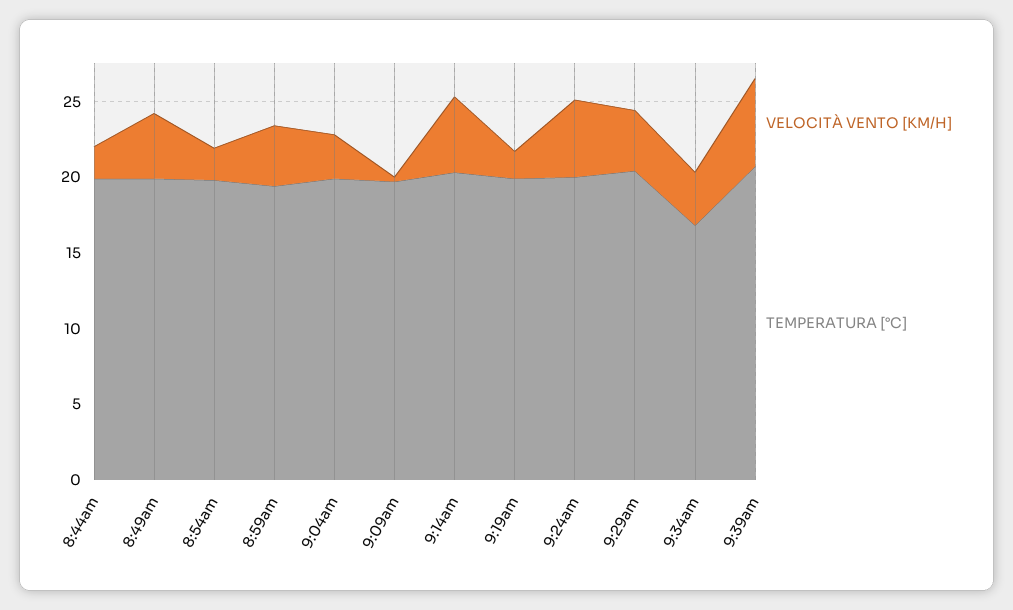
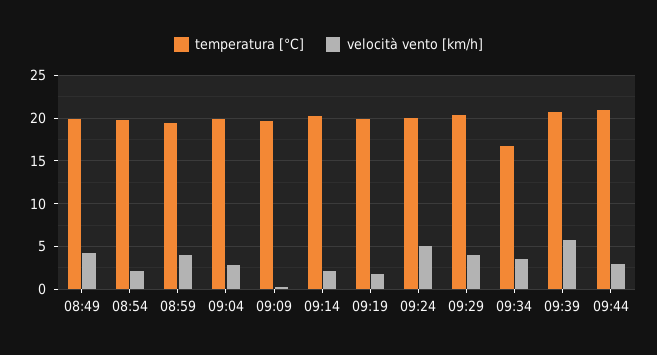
VELOCITÀ VENTO [KM/H], 8:44am: 2 -> none
TEMPERATURA [°C], 8:44am: 20 -> none
VELOCITÀ VENTO [KM/H], 9:14am: 5 -> 2
TEMPERATURA [°C], 09:44: none -> 21
VELOCITÀ VENTO [KM/H], 09:44: none -> 3

